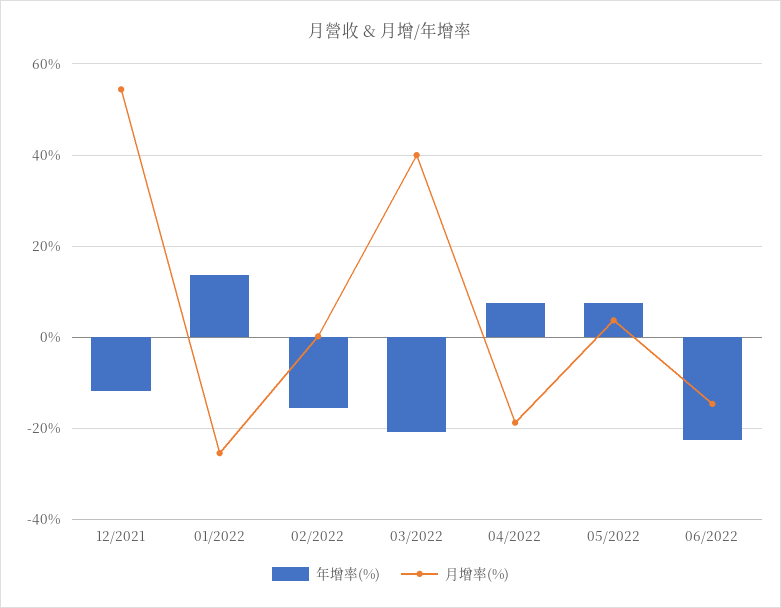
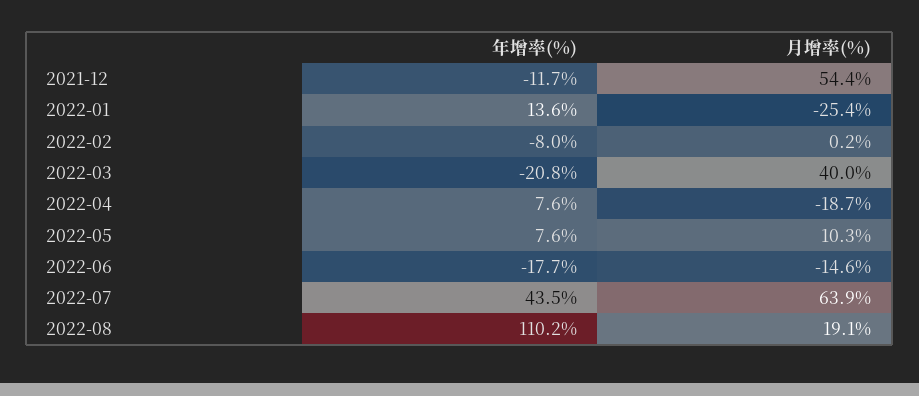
年增率(%), 02/2022: -16 -> -8
月增率(%), 05/2022: 4 -> 10.3
年增率(%), 06/2022: -22 -> -17.7
年增率(%), 2022-07: none -> 43.5
月增率(%), 2022-07: none -> 63.9
年增率(%), 2022-08: none -> 110.2
月增率(%), 2022-08: none -> 19.1

